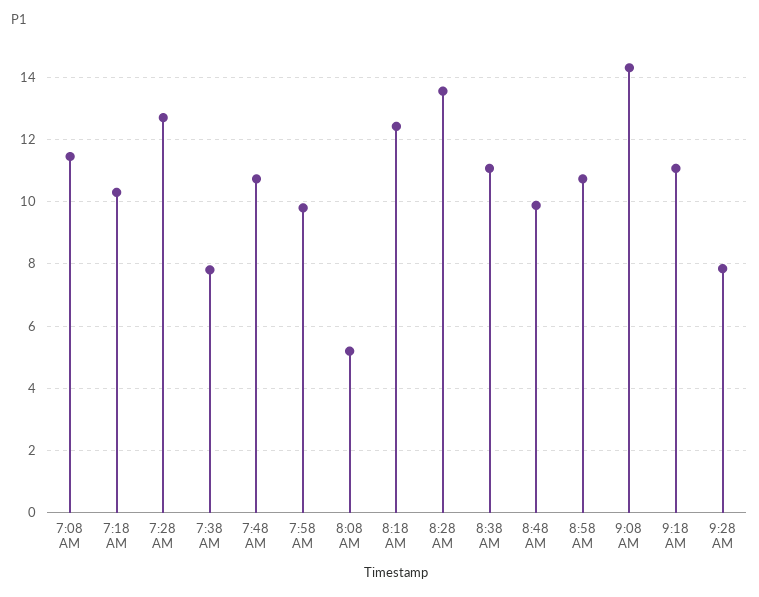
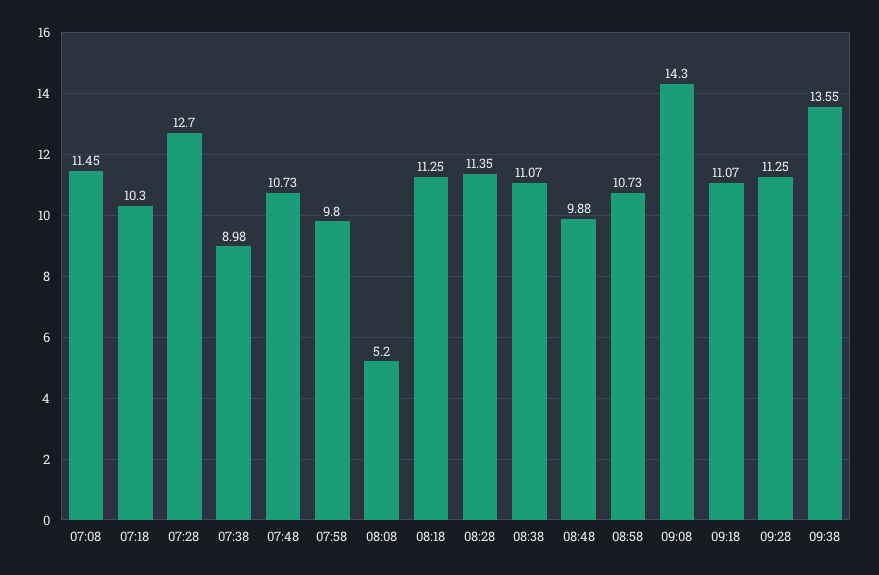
7:38 AM: 7.8 -> 8.98
8:18 AM: 12.4 -> 11.25
8:28 AM: 13.6 -> 11.35
9:28 AM: 7.8 -> 11.25
09:38: none -> 13.55

